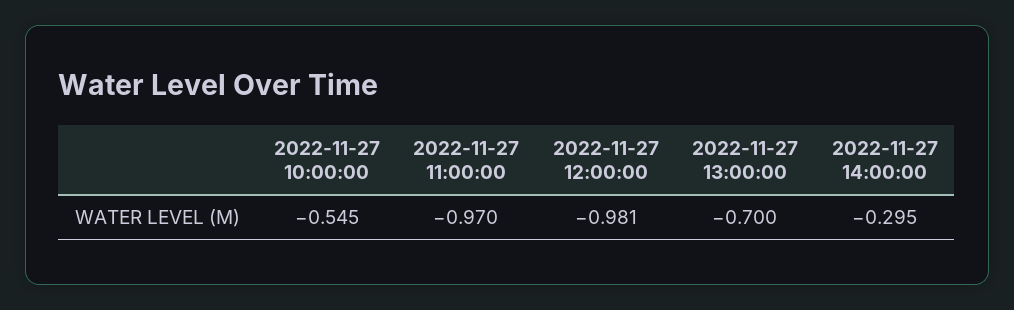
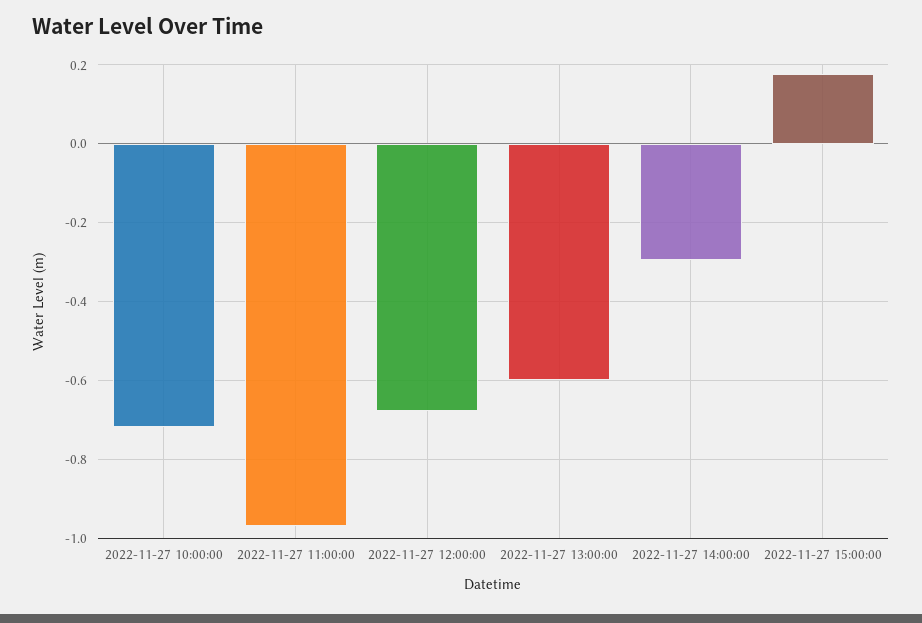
2022-11-27 10:00:00: -0.545 -> -0.72
2022-11-27 12:00:00: -0.981 -> -0.68
2022-11-27 13:00:00: -0.7 -> -0.6
2022-11-27 15:00:00: none -> 0.18

